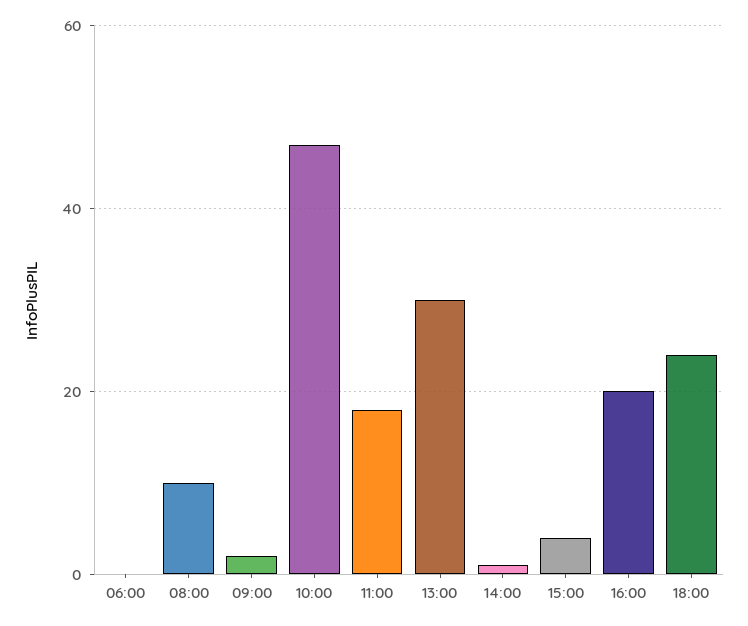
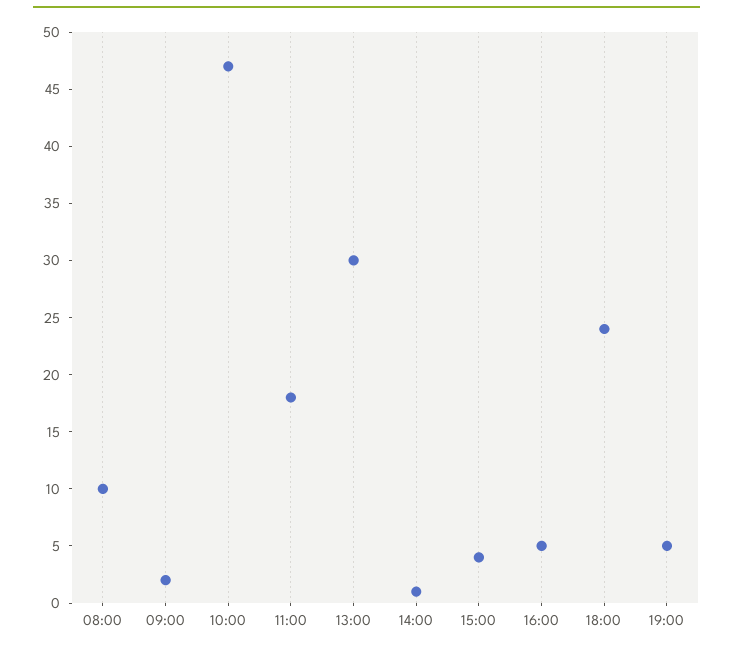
06:00: 0 -> none
16:00: 20 -> 5
19:00: none -> 5

